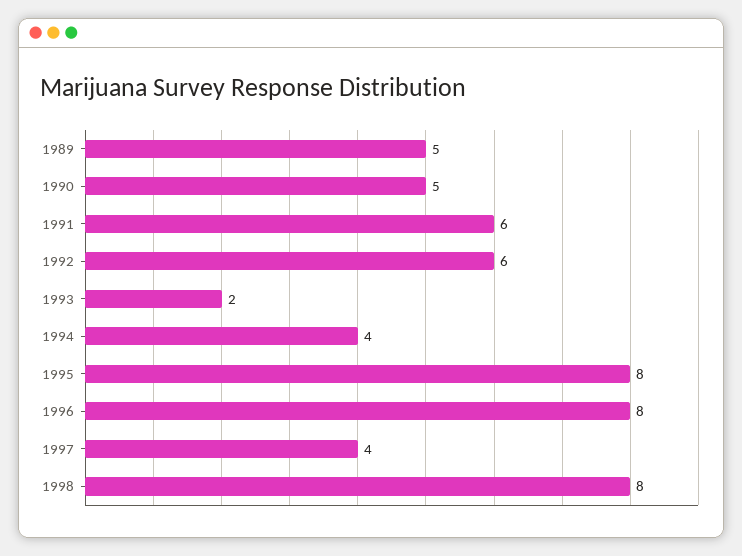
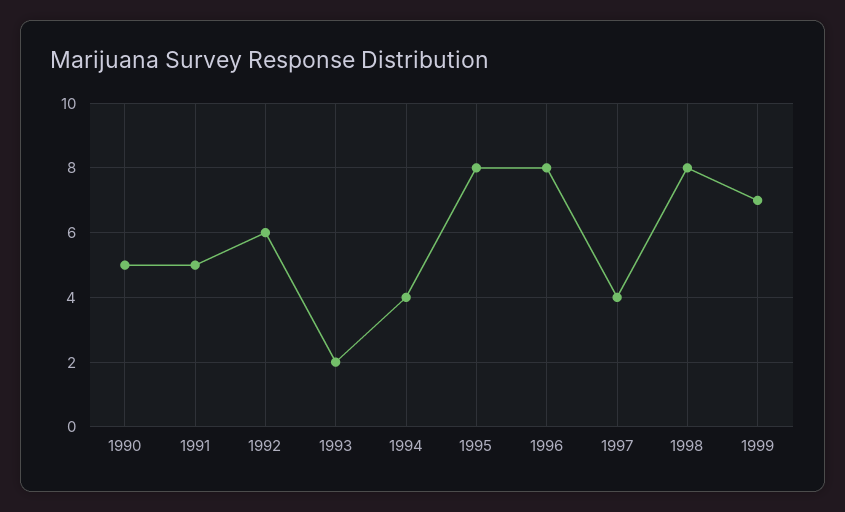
1989: 5 -> none
1991: 6 -> 5
1999: none -> 7

